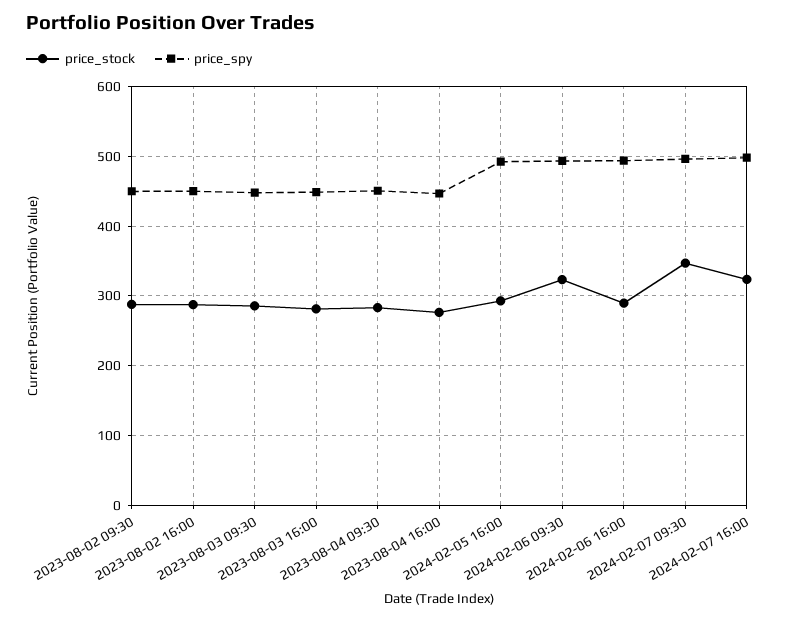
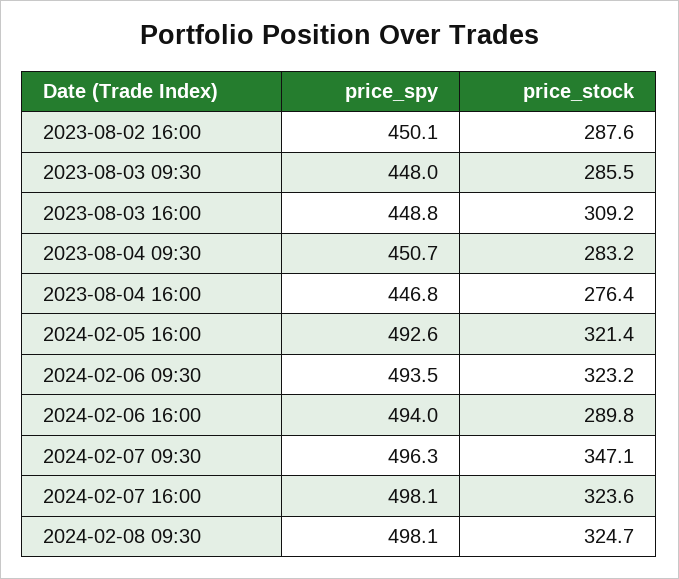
price_stock, 2023-08-02 09:30: 290 -> none
price_spy, 2023-08-02 09:30: 450 -> none
price_stock, 2023-08-03 16:00: 280 -> 309.2
price_stock, 2024-02-05 16:00: 290 -> 321.4
price_spy, 2024-02-08 09:30: none -> 498.1
price_stock, 2024-02-08 09:30: none -> 324.7

